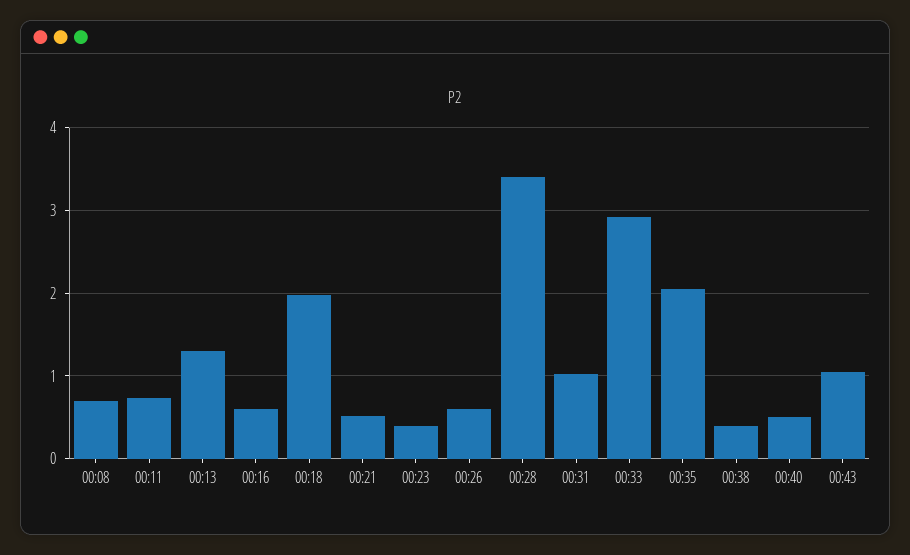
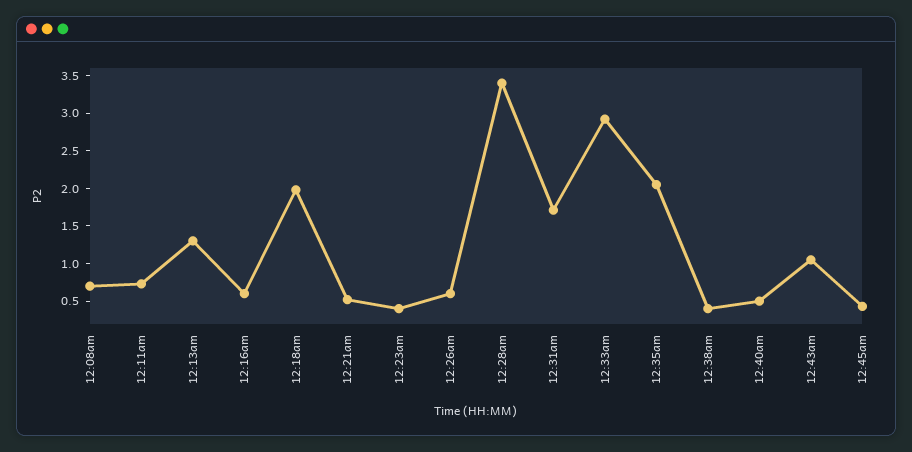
00:31: 1 -> 1.75
12:45am: none -> 0.5

